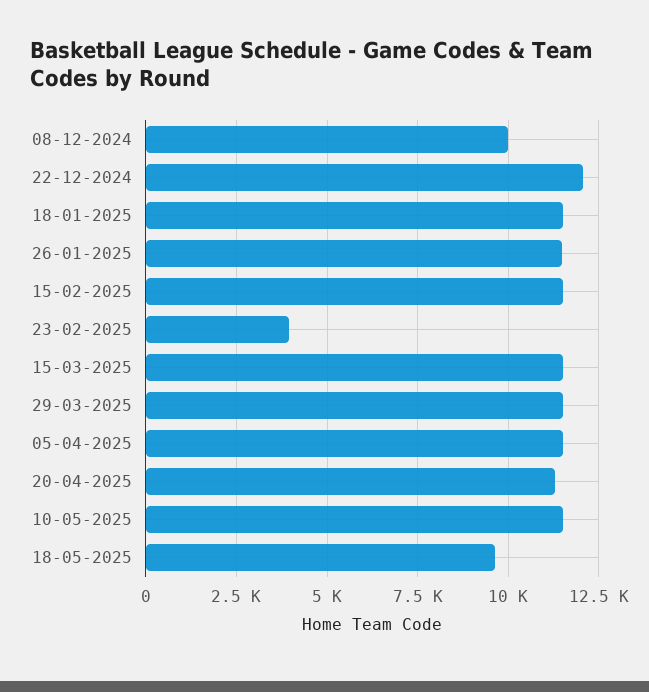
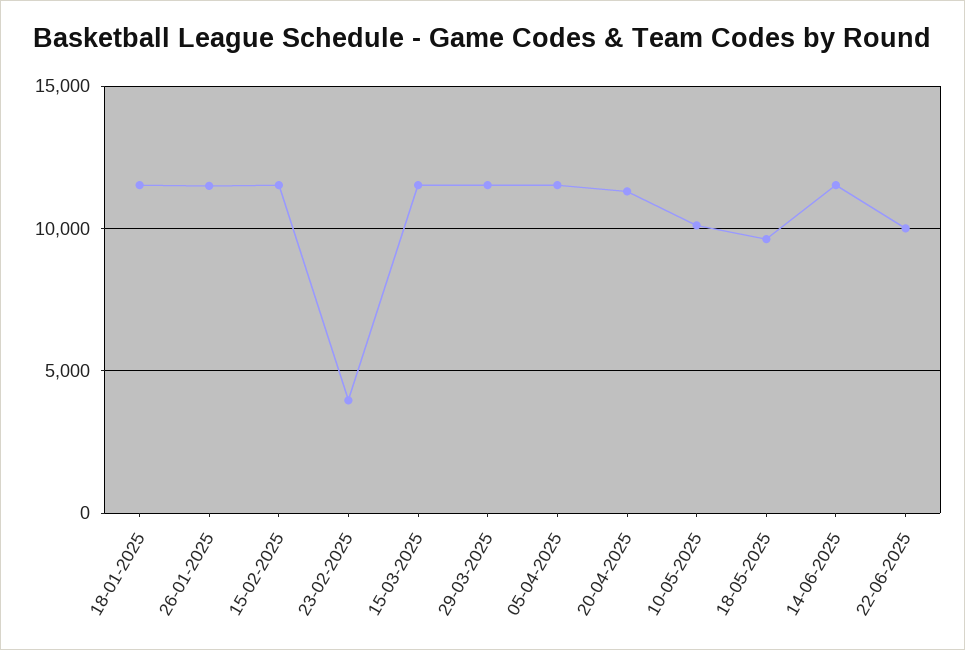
08-12-2024: 10000 -> none
22-12-2024: 12000 -> none
10-05-2025: 11500 -> 10000
14-06-2025: none -> 11500
22-06-2025: none -> 10000

